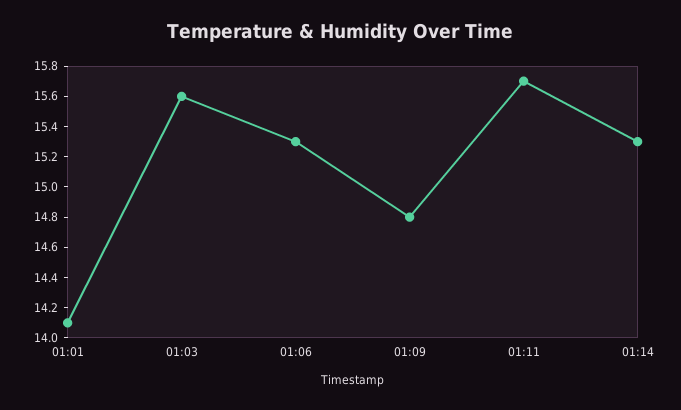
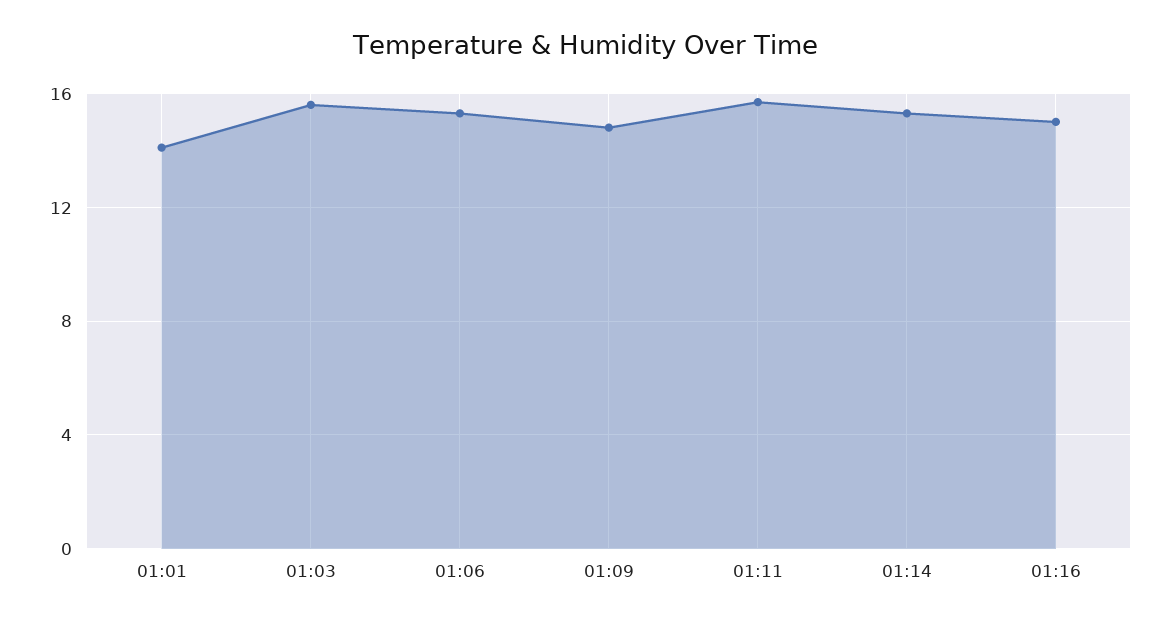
01:16: none -> 15

